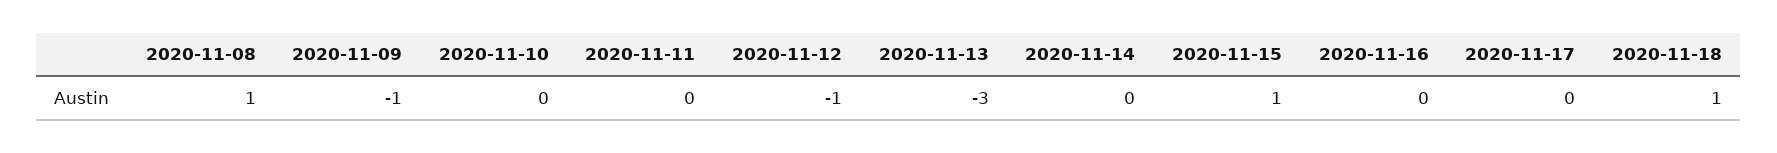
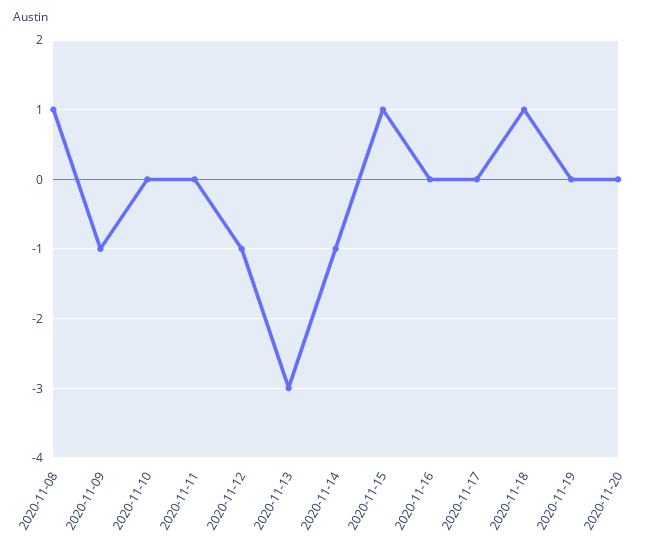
2020-11-14: 0 -> -1
2020-11-19: none -> 0
2020-11-20: none -> 0

